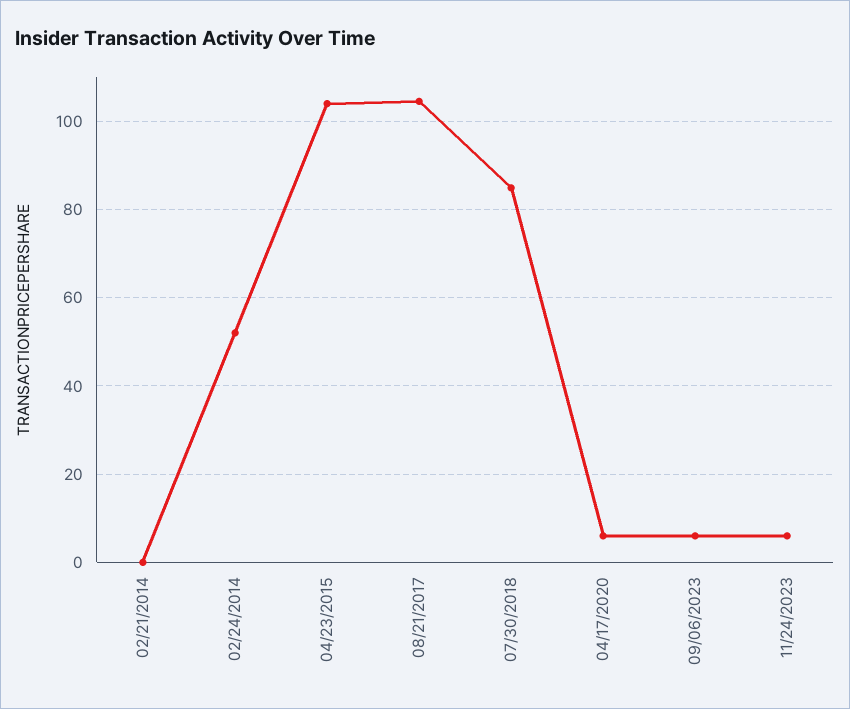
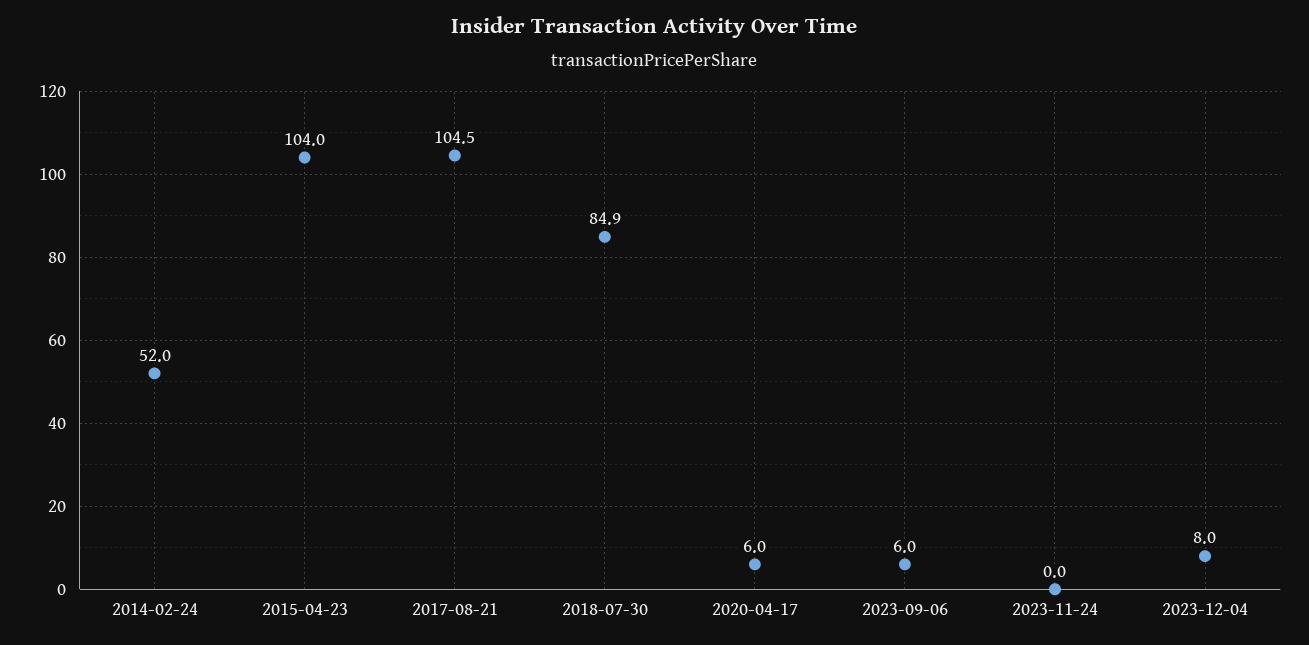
02/21/2014: 0 -> none
11/24/2023: 6 -> 0
2023-12-04: none -> 8

